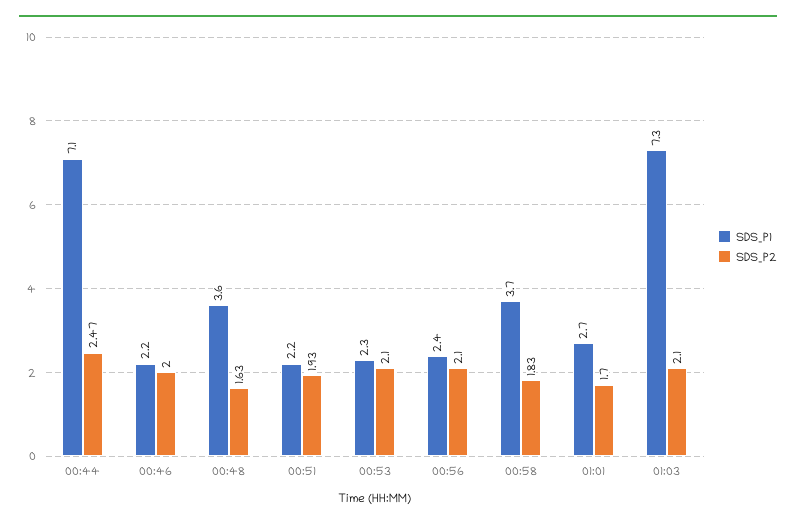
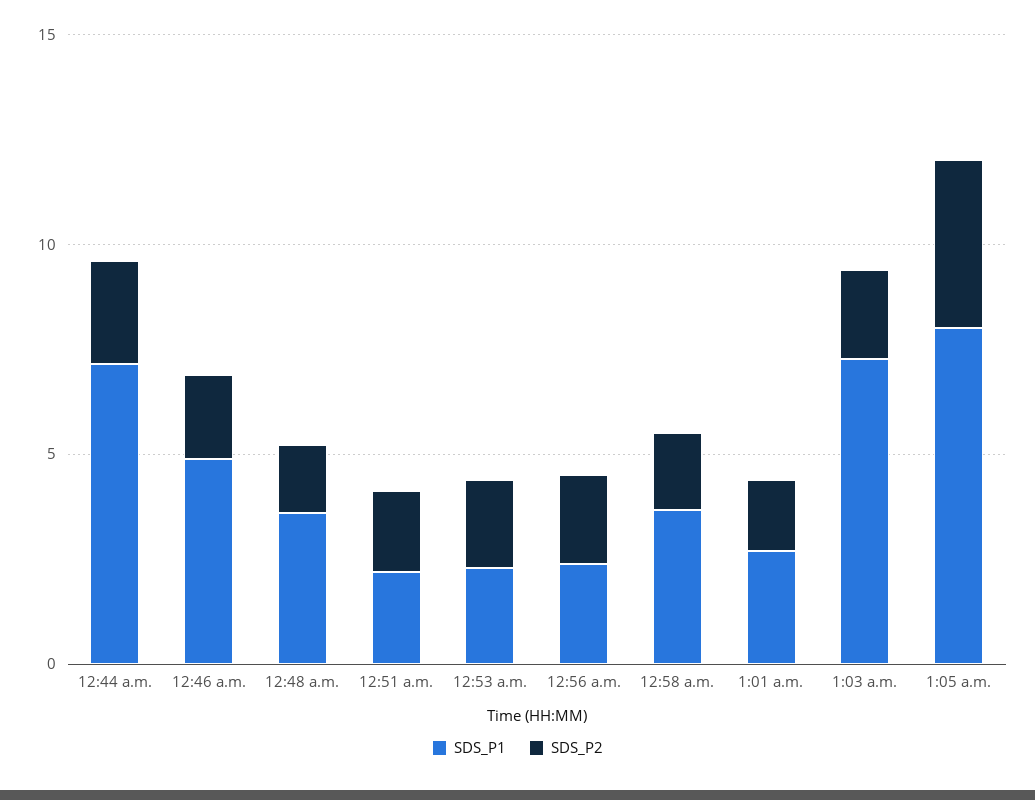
SDS_P1, 00:46: 2.2 -> 5
SDS_P1, 1:05 a.m.: none -> 8
SDS_P2, 1:05 a.m.: none -> 4

